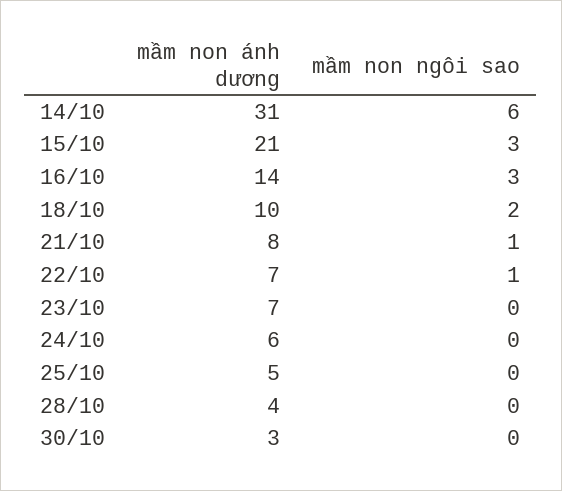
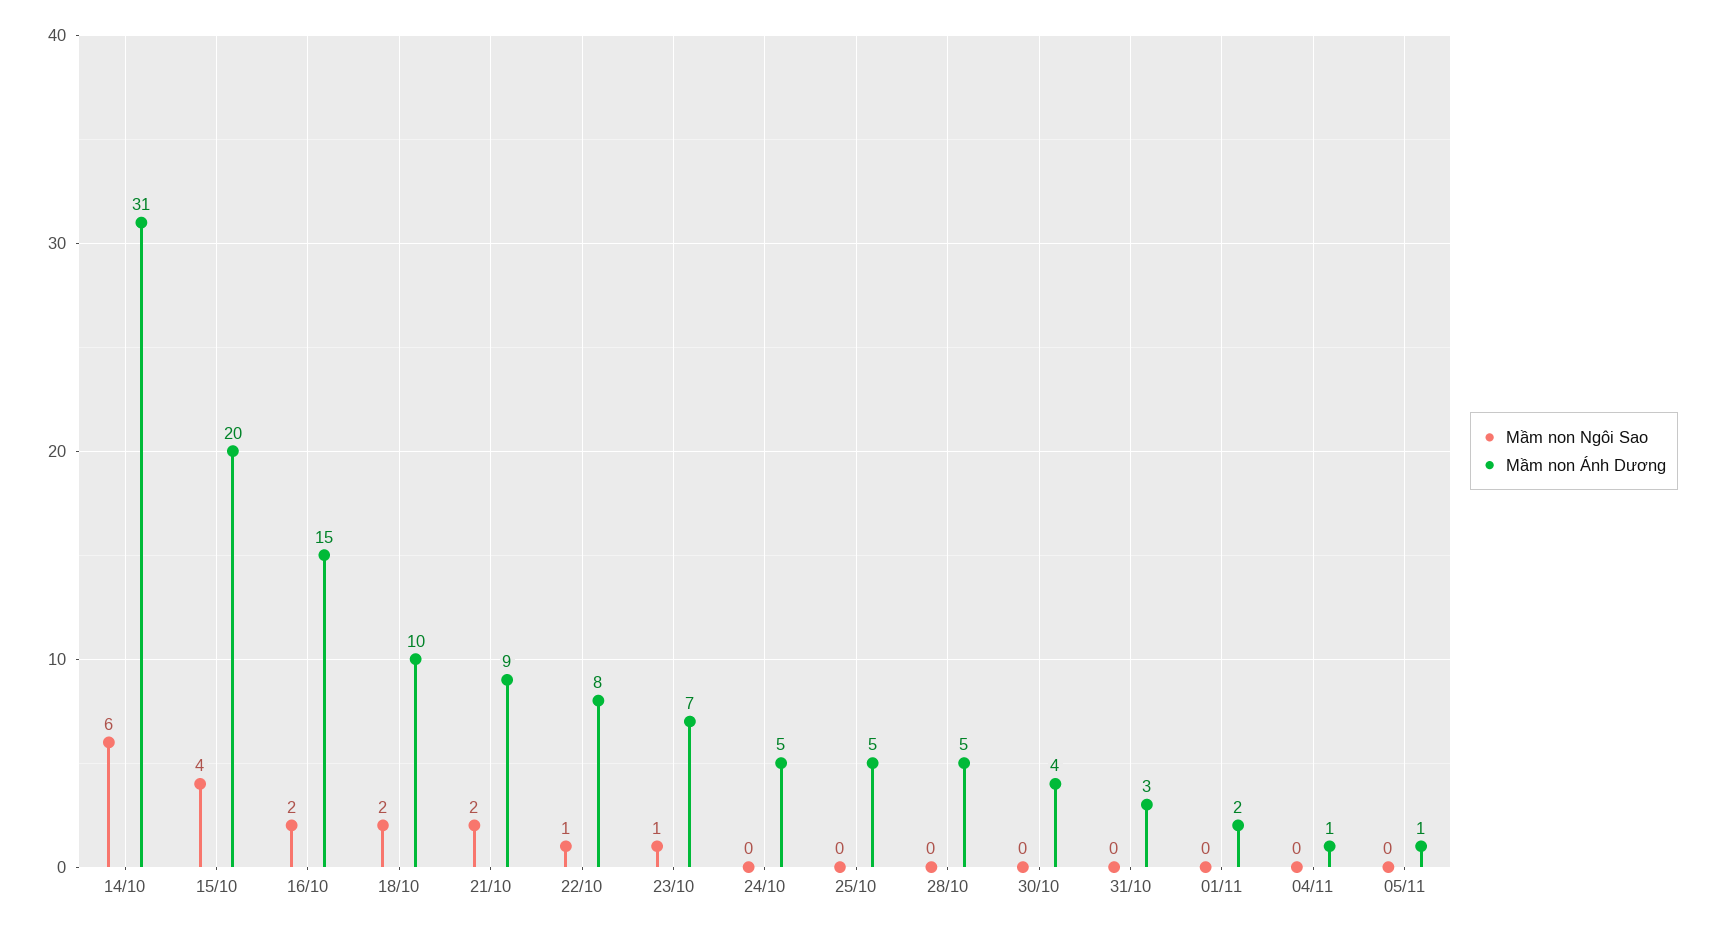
mầm non ánh dương, 15/10: 21 -> 20
mầm non ngôi sao, 15/10: 3 -> 4
mầm non ánh dương, 16/10: 14 -> 15
mầm non ngôi sao, 16/10: 3 -> 2
mầm non ánh dương, 21/10: 8 -> 9
mầm non ngôi sao, 21/10: 1 -> 2
mầm non ánh dương, 22/10: 7 -> 8
mầm non ngôi sao, 23/10: 0 -> 1
mầm non ánh dương, 24/10: 6 -> 5
mầm non ánh dương, 28/10: 4 -> 5
mầm non ánh dương, 30/10: 3 -> 4
mầm non ngôi sao, 31/10: none -> 0
mầm non ánh dương, 31/10: none -> 3
mầm non ngôi sao, 01/11: none -> 0
mầm non ánh dương, 01/11: none -> 2
mầm non ngôi sao, 04/11: none -> 0
mầm non ánh dương, 04/11: none -> 1
mầm non ngôi sao, 05/11: none -> 0
mầm non ánh dương, 05/11: none -> 1

